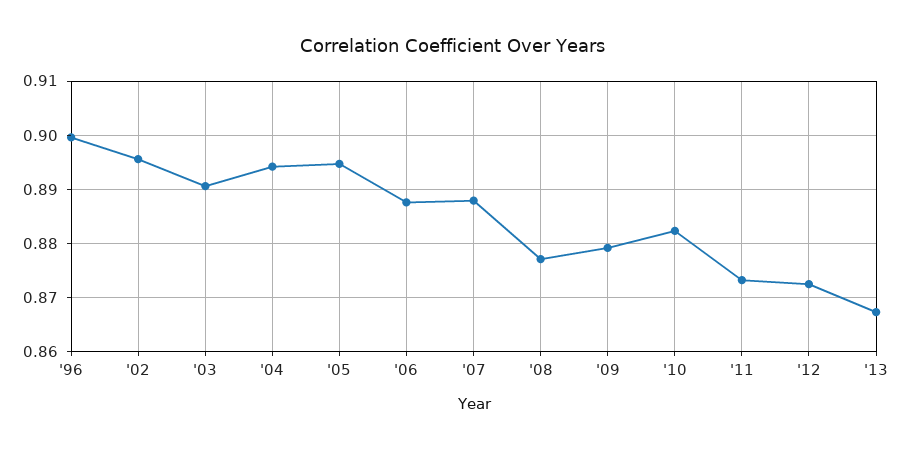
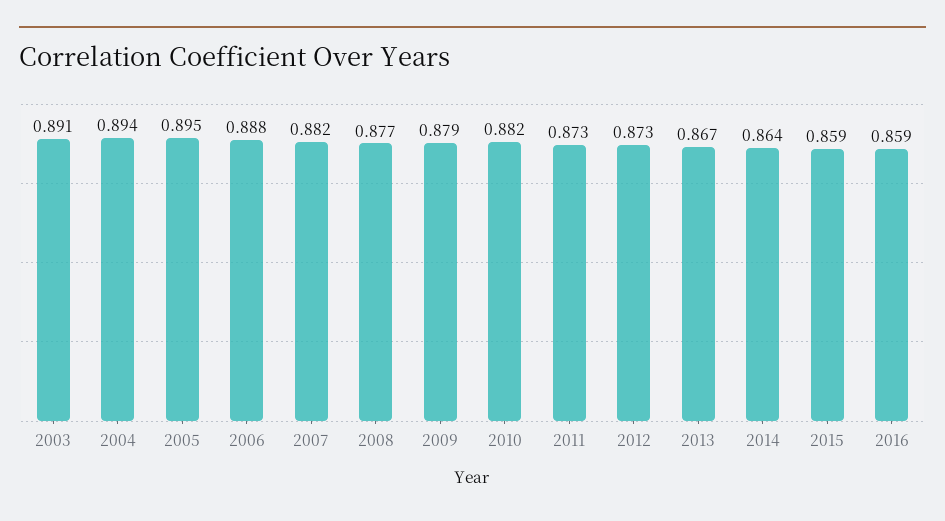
'96: 0.9 -> none
'02: 0.896 -> none
'07: 0.888 -> 0.882
2014: none -> 0.864
2015: none -> 0.859
2016: none -> 0.859

